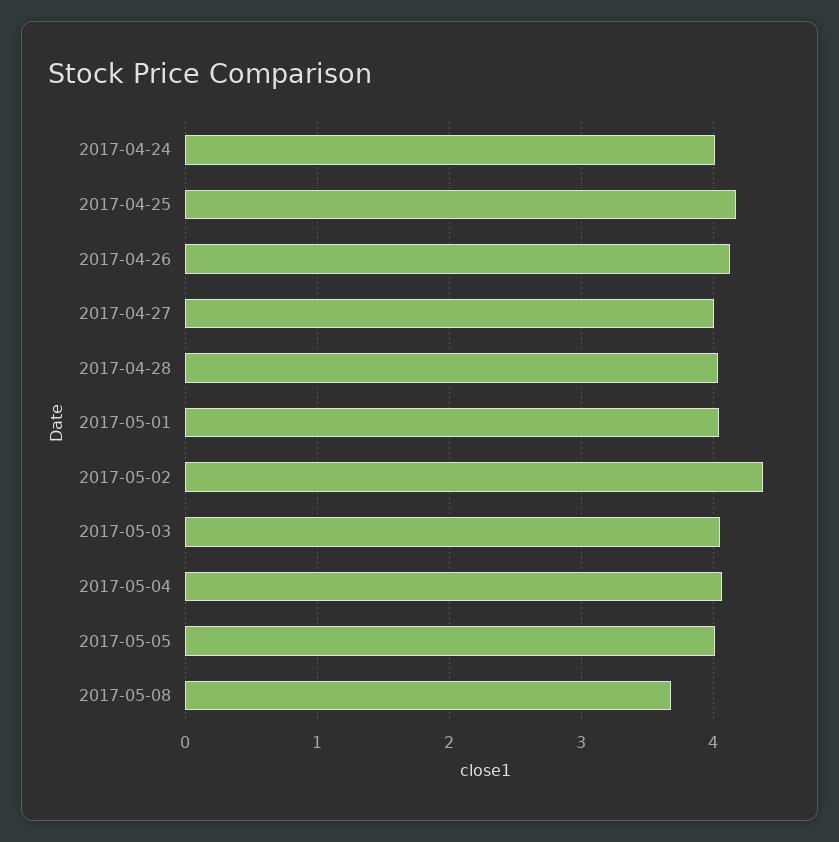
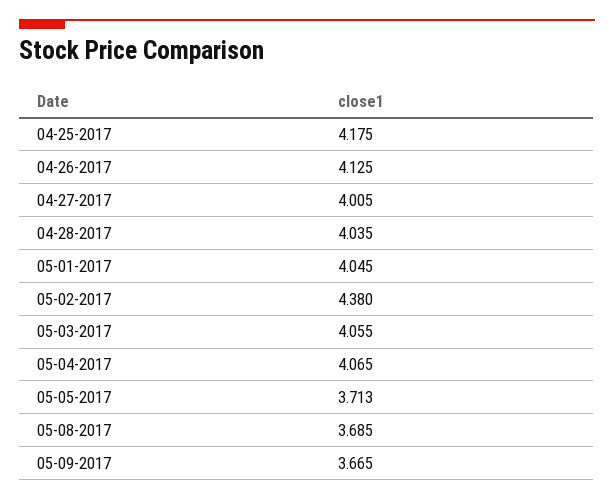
2017-04-24: 4 -> none
2017-05-05: 4 -> 3.713
05-09-2017: none -> 3.665

